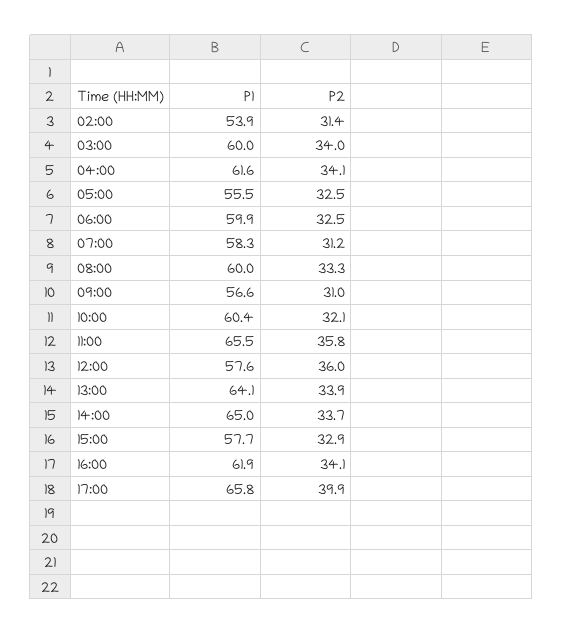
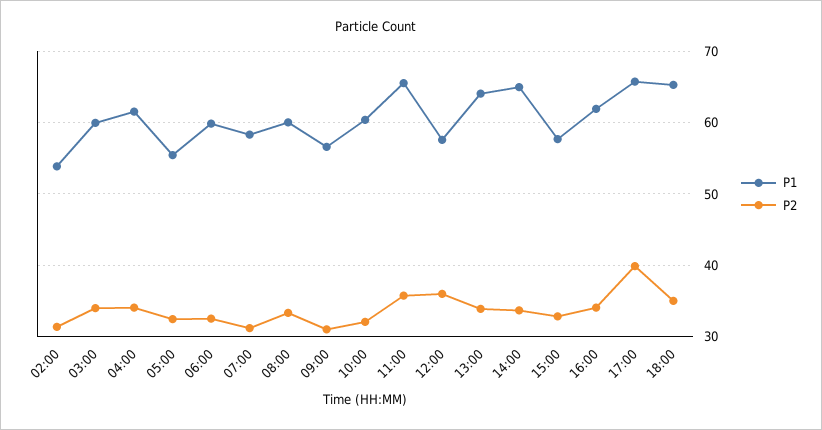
P1, 18:00: none -> 65
P2, 18:00: none -> 35

